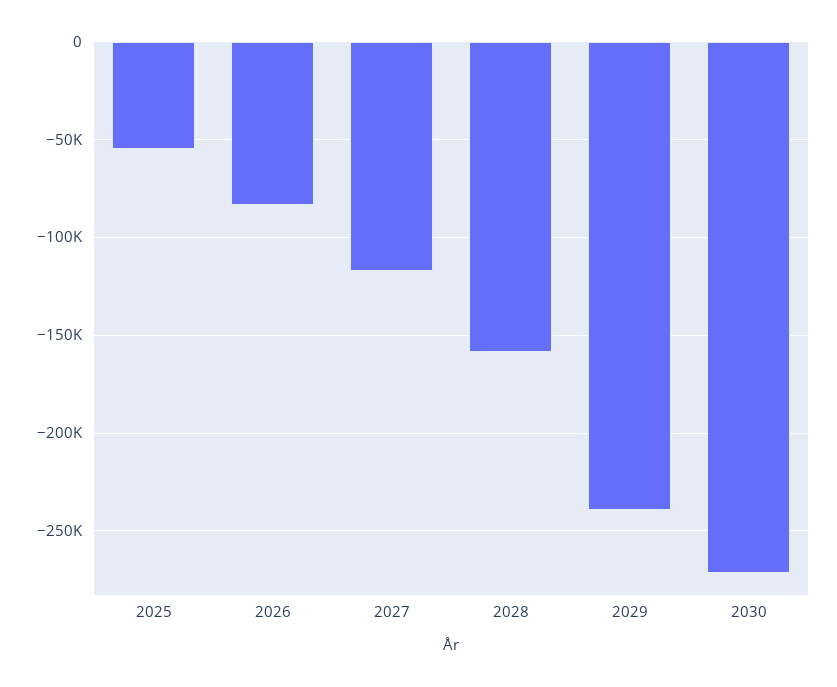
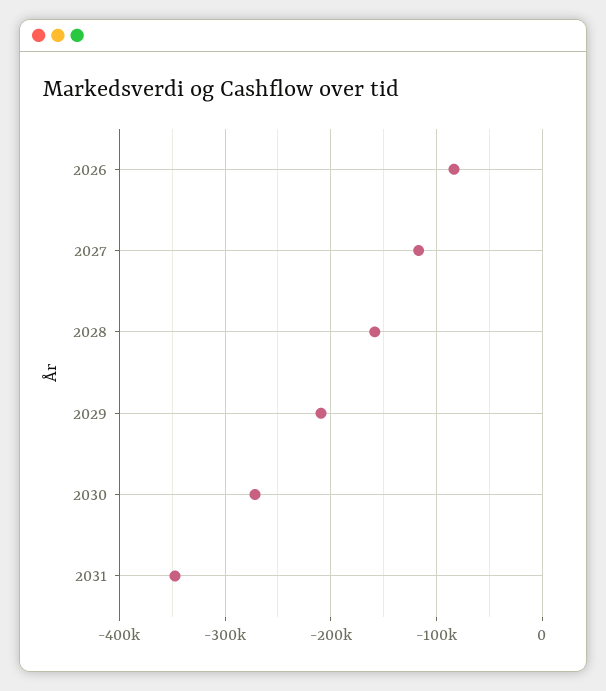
2025: -55000 -> none
2029: -240000 -> -210000
2031: none -> -350000

